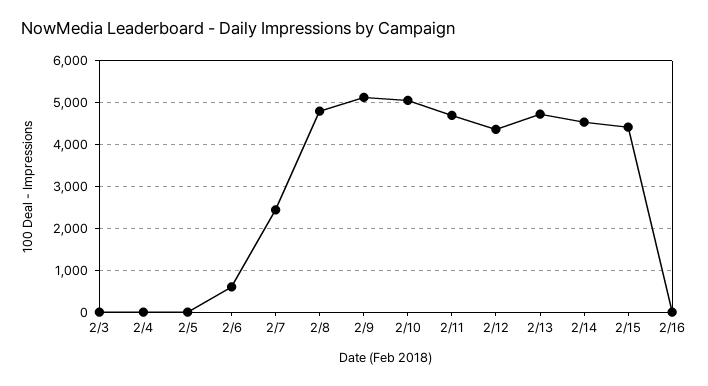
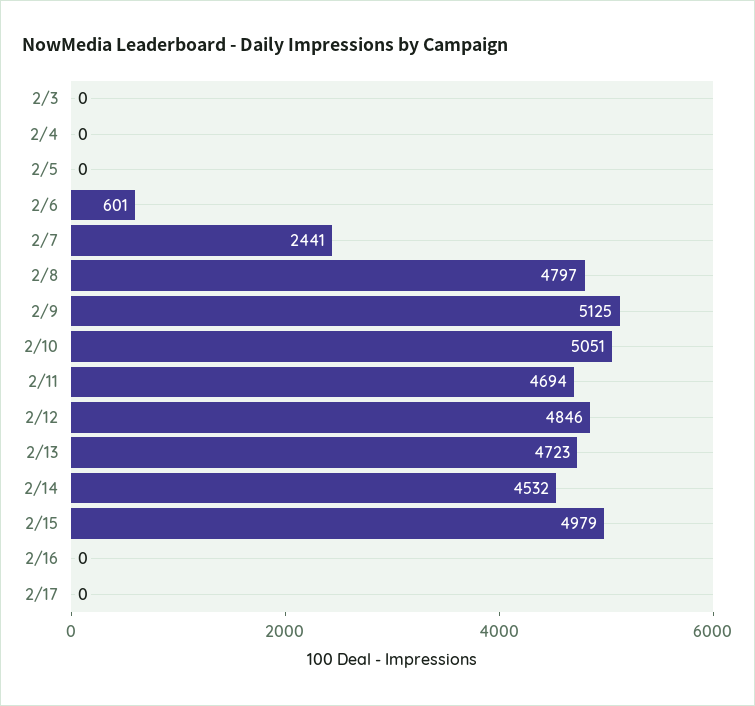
2/12: 4400 -> 4846
2/15: 4400 -> 4979
2/17: none -> 0

